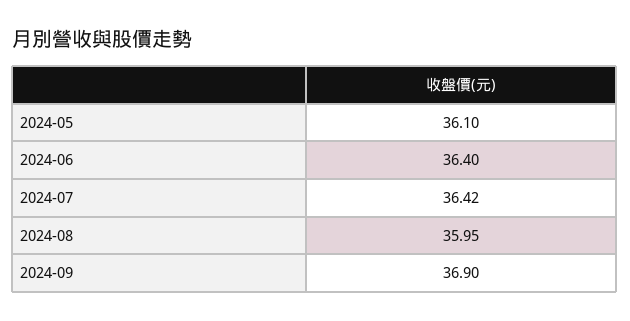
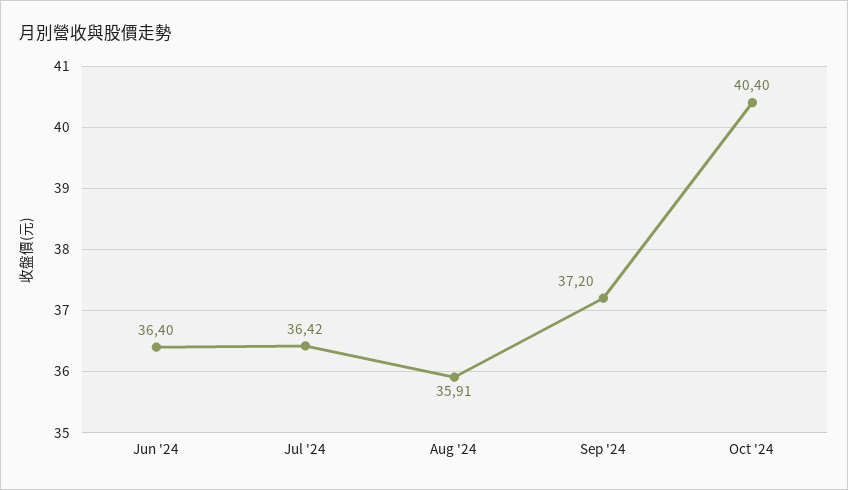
2024-05: 36.1 -> none
2024-08: 35.95 -> 35.91
2024-09: 36.9 -> 37.2
Oct '24: none -> 40.4

